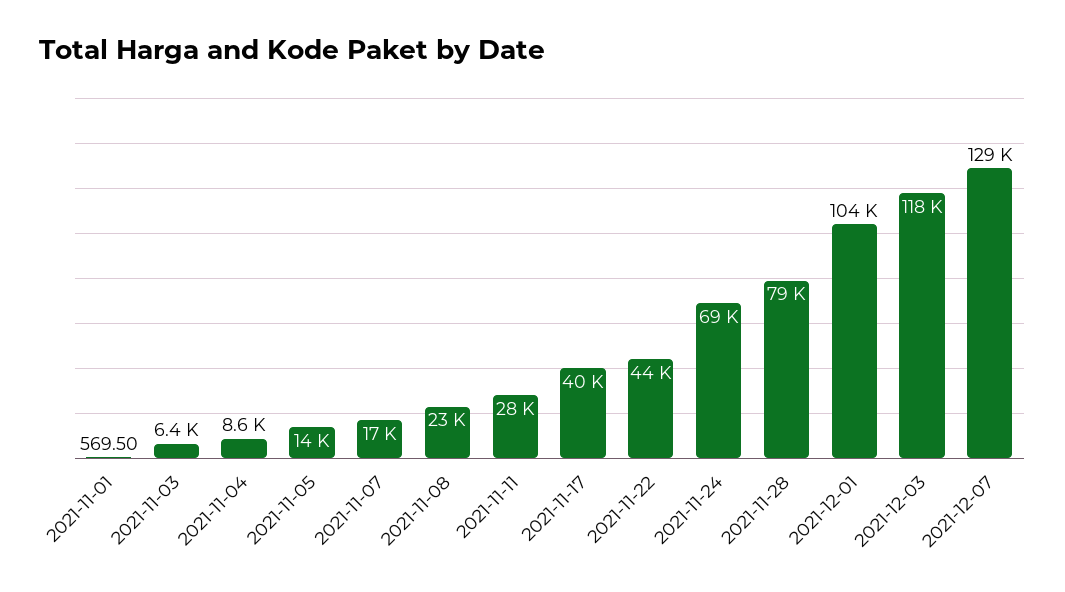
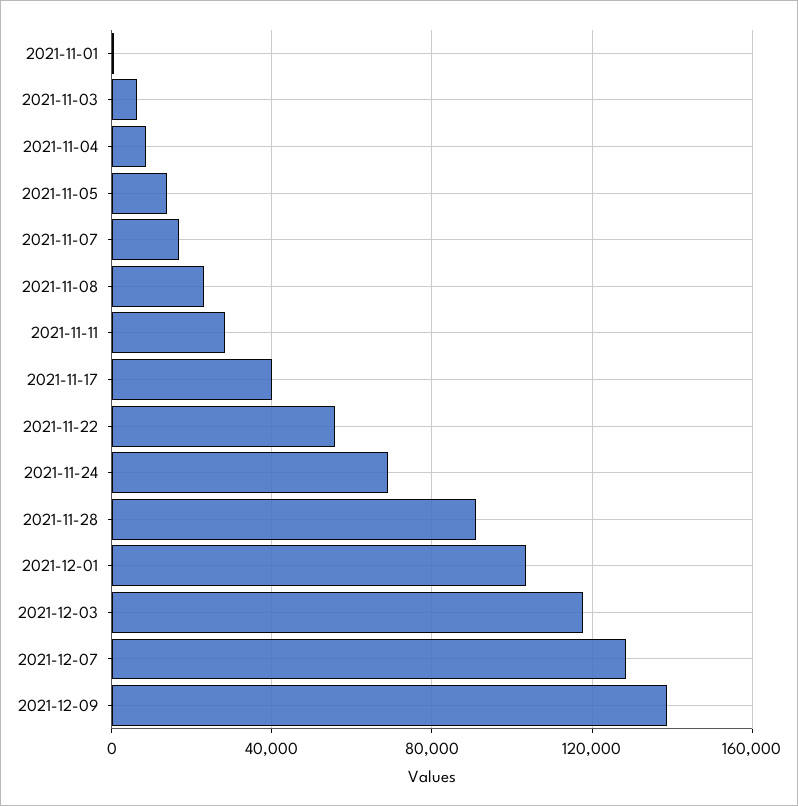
2021-11-22: 44000 -> 55000
2021-11-28: 79000 -> 90000
2021-12-09: none -> 140000

